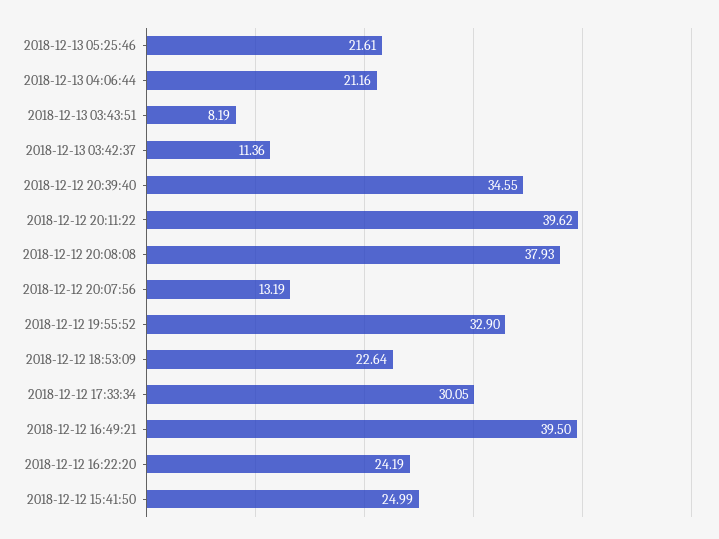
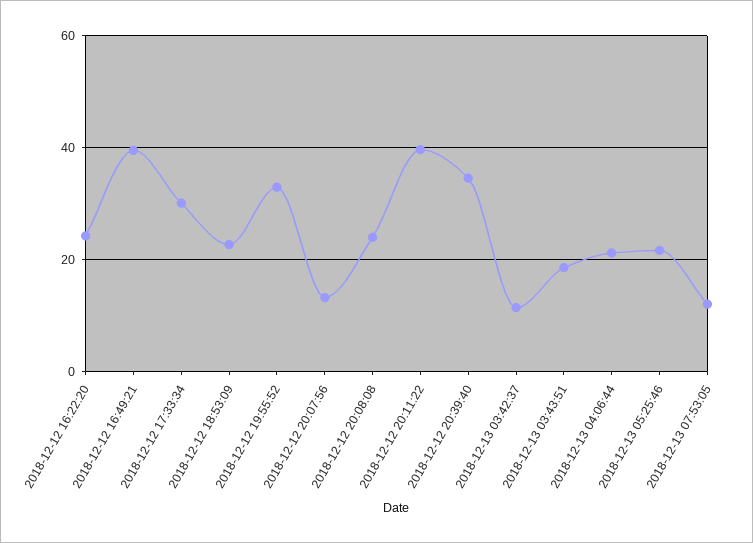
2018-12-13 03:43:51: 8.19 -> 18
2018-12-12 20:08:08: 37.93 -> 24
2018-12-12 15:41:50: 24.99 -> none
2018-12-13 07:53:05: none -> 12

